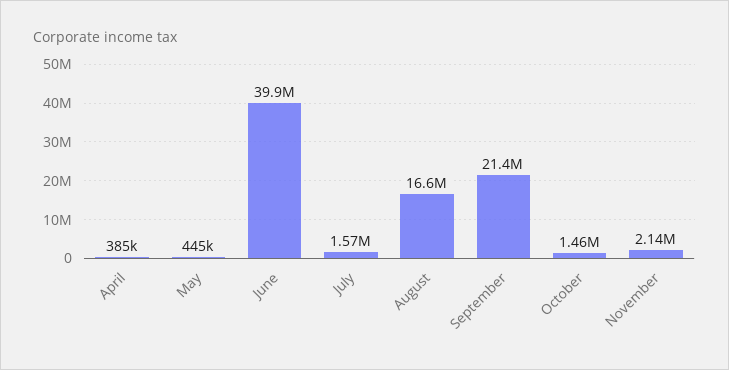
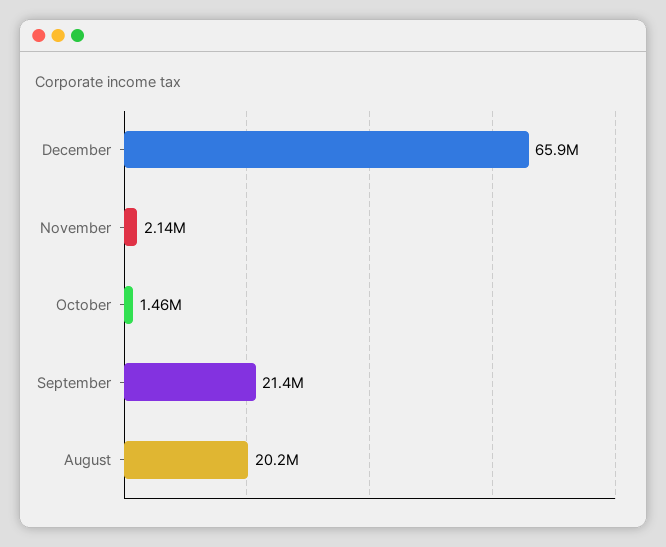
April: 385000 -> none
May: 445000 -> none
June: 39900000 -> none
July: 1570000 -> none
August: 16600000 -> 20200000
December: none -> 65900000

